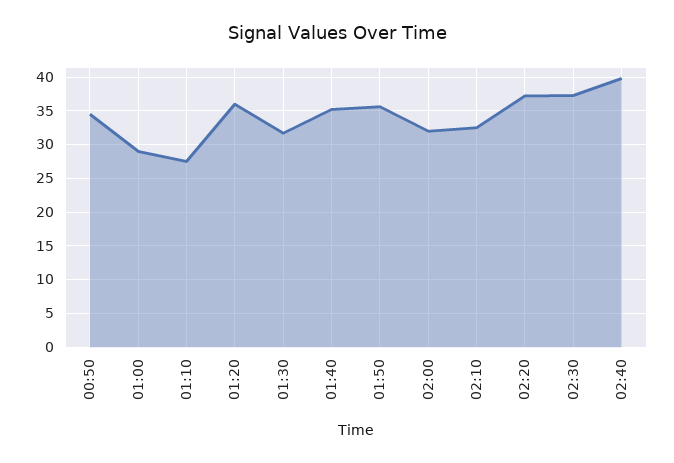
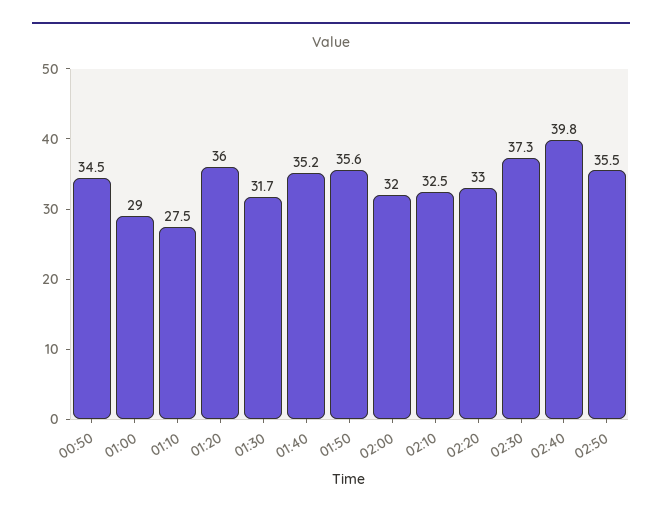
02:20: 37 -> 33
02:50: none -> 35.5

